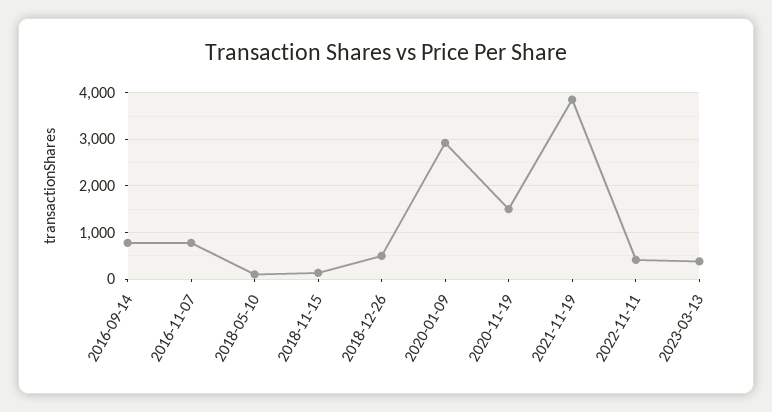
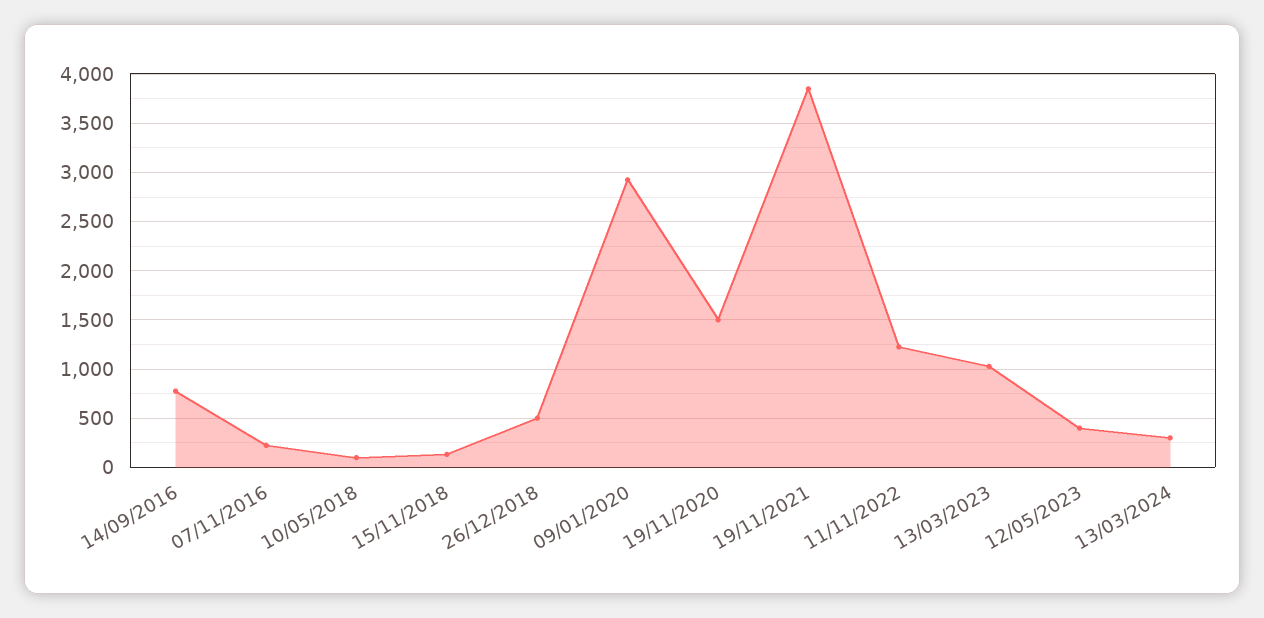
2016-11-07: 800 -> 200
2022-11-11: 400 -> 1200
2023-03-13: 400 -> 1000
12/05/2023: none -> 400
13/03/2024: none -> 300

